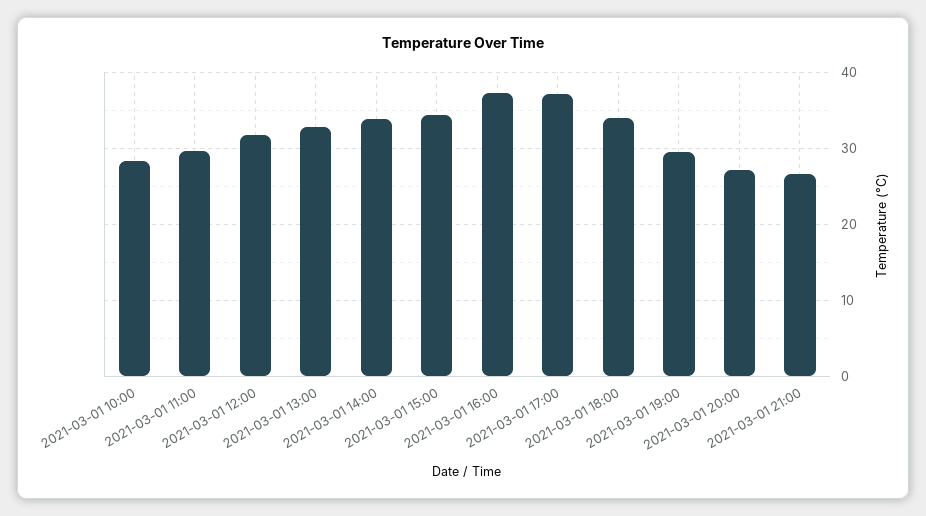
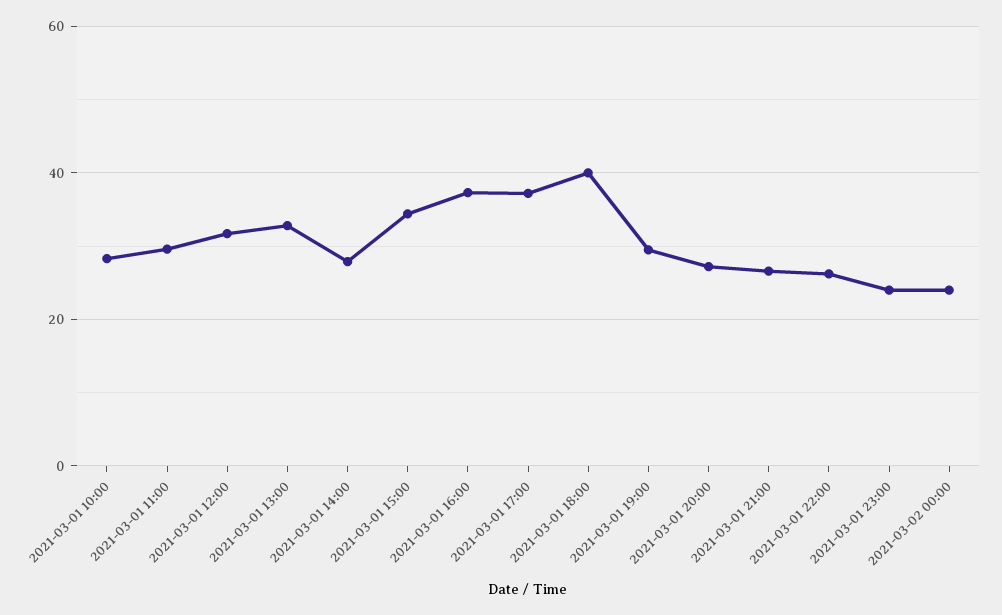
2021-03-01 14:00: 34 -> 28
2021-03-01 18:00: 34 -> 40
2021-03-01 22:00: none -> 26
2021-03-01 23:00: none -> 24
2021-03-02 00:00: none -> 24

